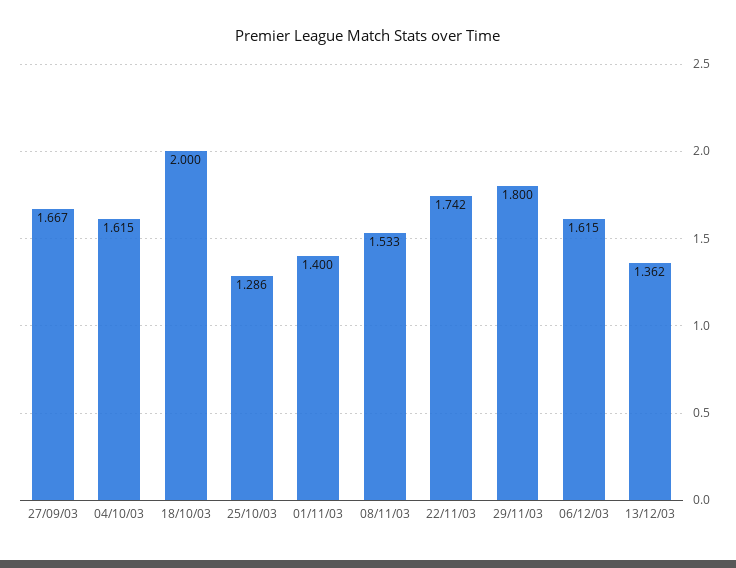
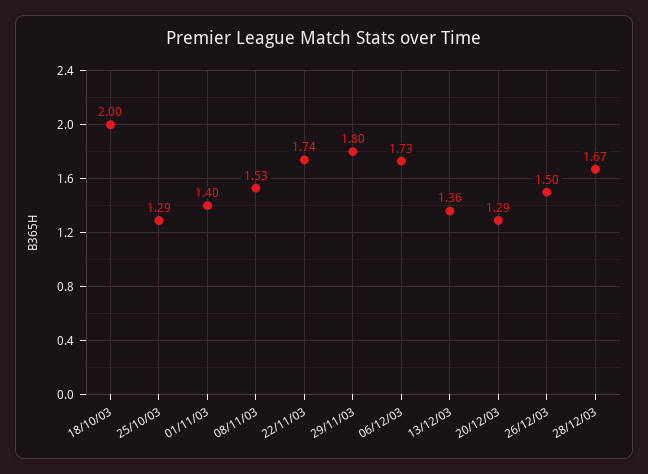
27/09/03: 1.667 -> none
04/10/03: 1.615 -> none
06/12/03: 1.615 -> 1.73
20/12/03: none -> 1.29
26/12/03: none -> 1.5
28/12/03: none -> 1.67

